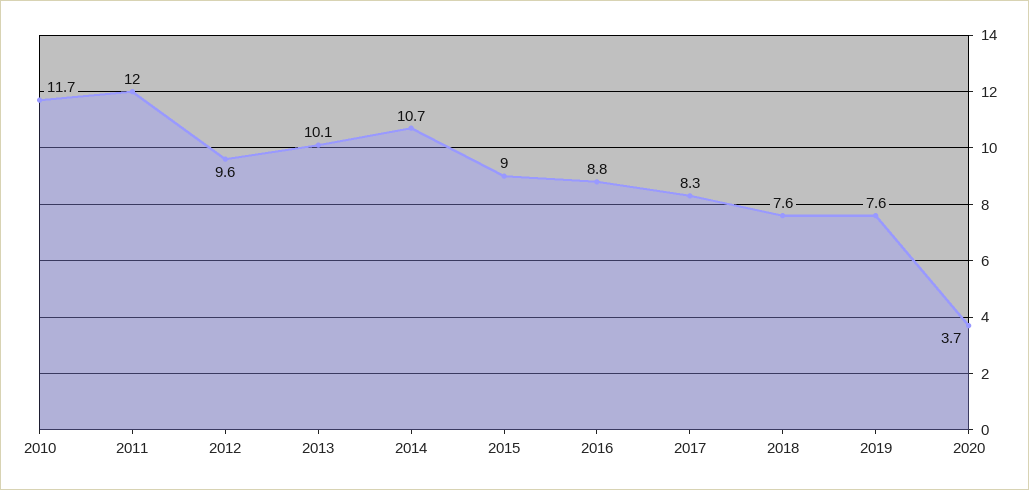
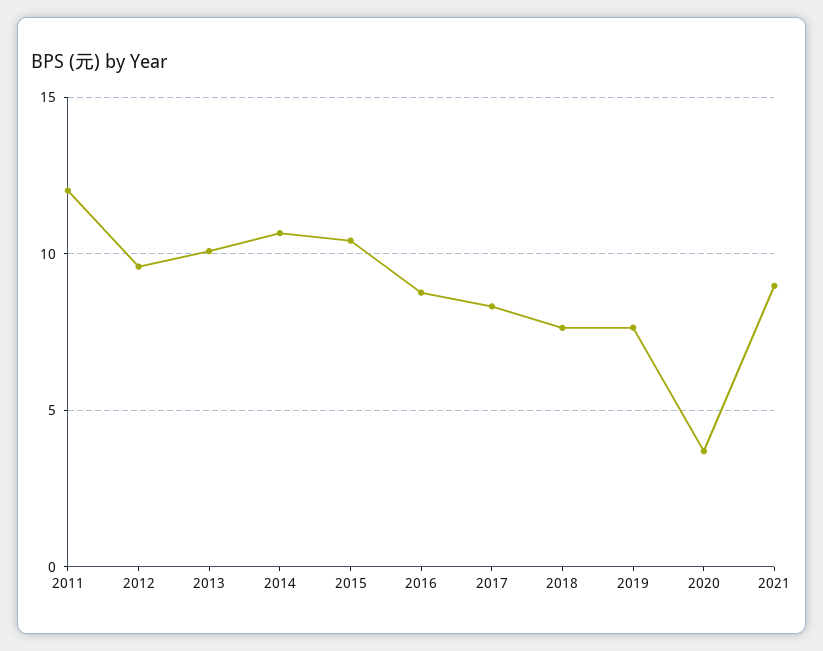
2010: 11.7 -> none
2015: 9 -> 10.5
2021: none -> 9

